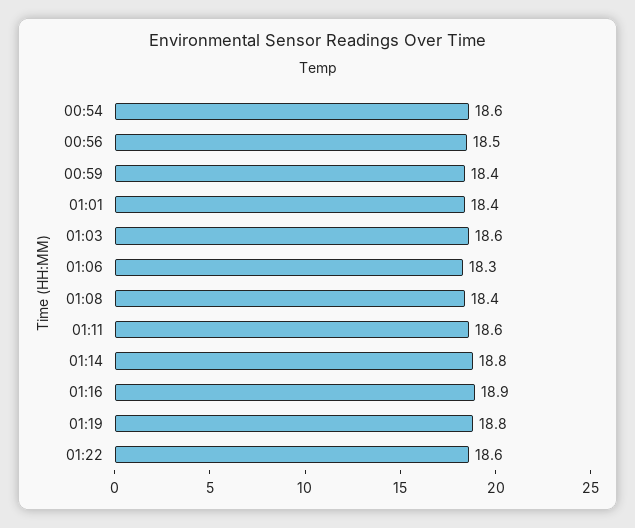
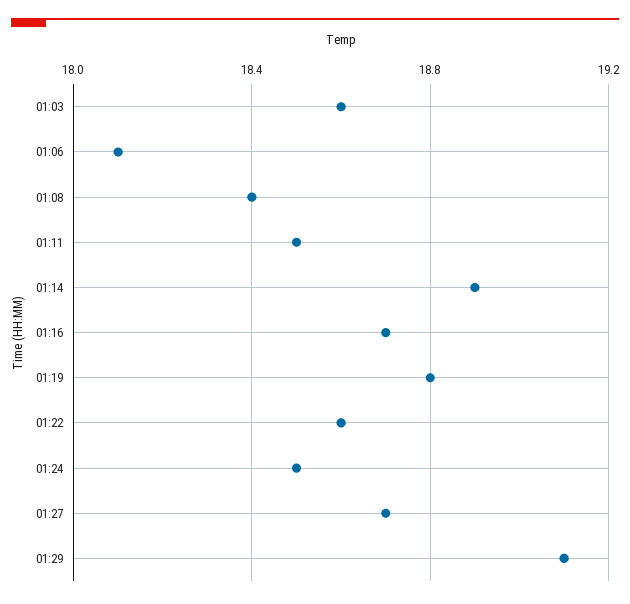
00:54: 18.6 -> none
00:56: 18.5 -> none
00:59: 18.4 -> none
01:01: 18.4 -> none
01:06: 18.3 -> 18.1
01:11: 18.6 -> 18.5
01:14: 18.8 -> 18.9
01:16: 18.9 -> 18.7
01:24: none -> 18.5
01:27: none -> 18.7
01:29: none -> 19.1

